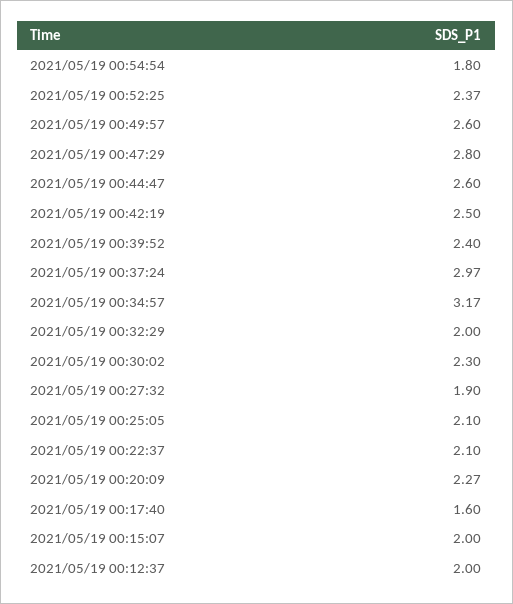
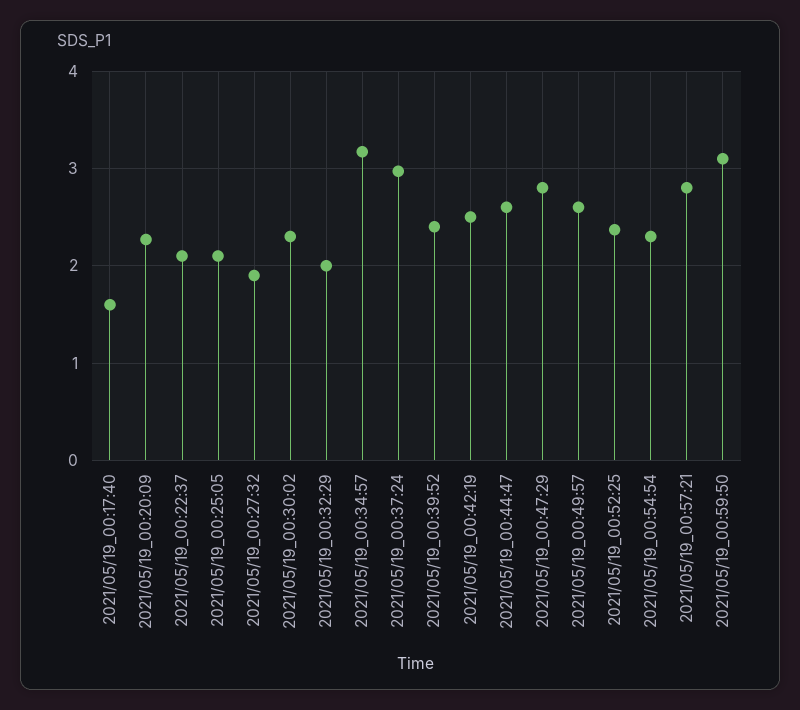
2021/05/19 00:54:54: 1.8 -> 2.3
2021/05/19 00:15:07: 2 -> none
2021/05/19 00:12:37: 2 -> none
2021/05/19_00:57:21: none -> 2.8
2021/05/19_00:59:50: none -> 3.1

